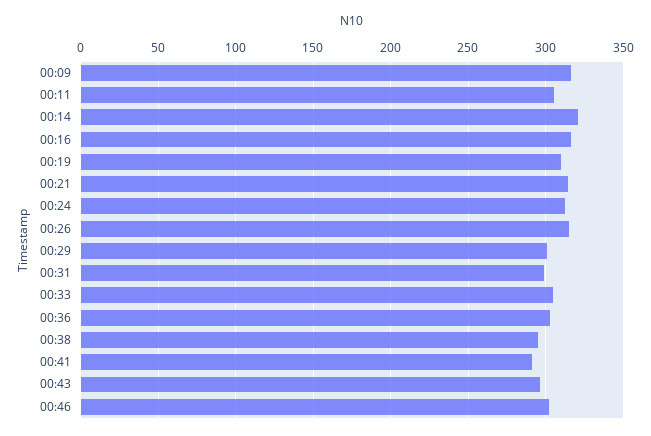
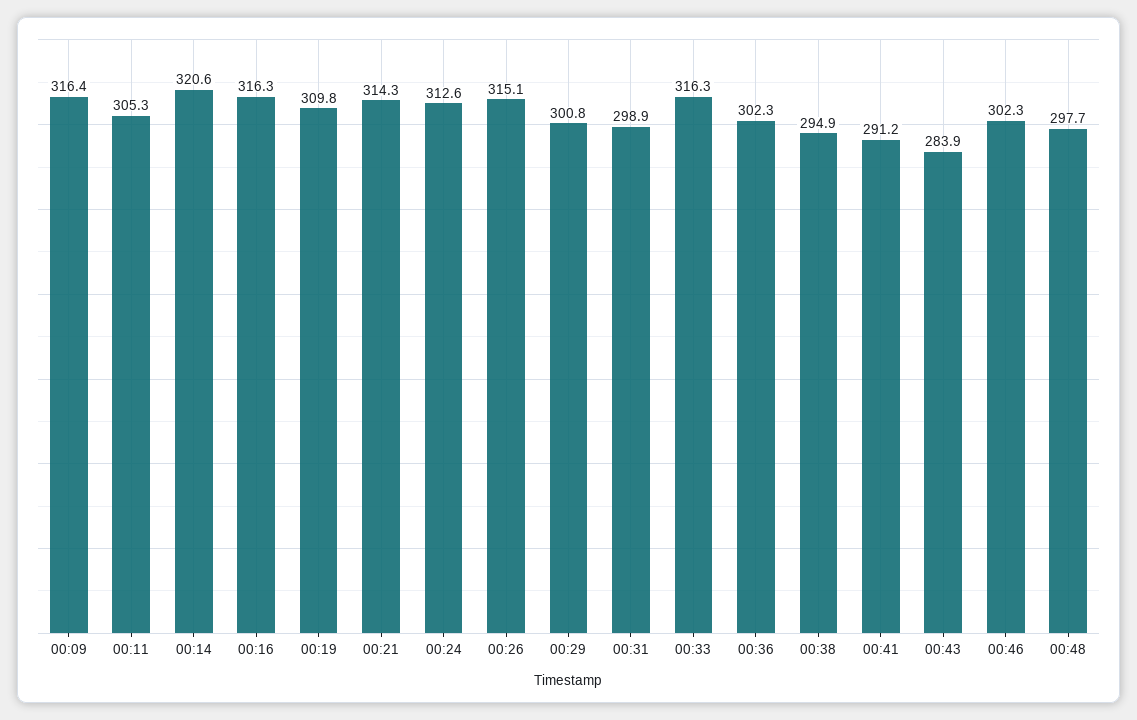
00:33: 305 -> 316.3
00:43: 295 -> 283.9
00:48: none -> 297.7

